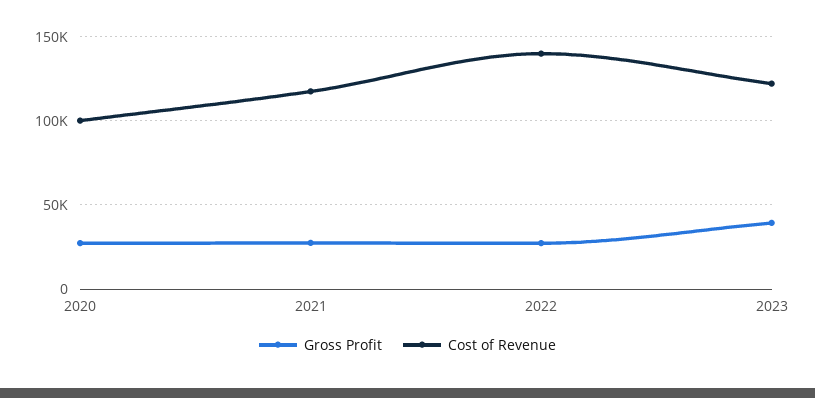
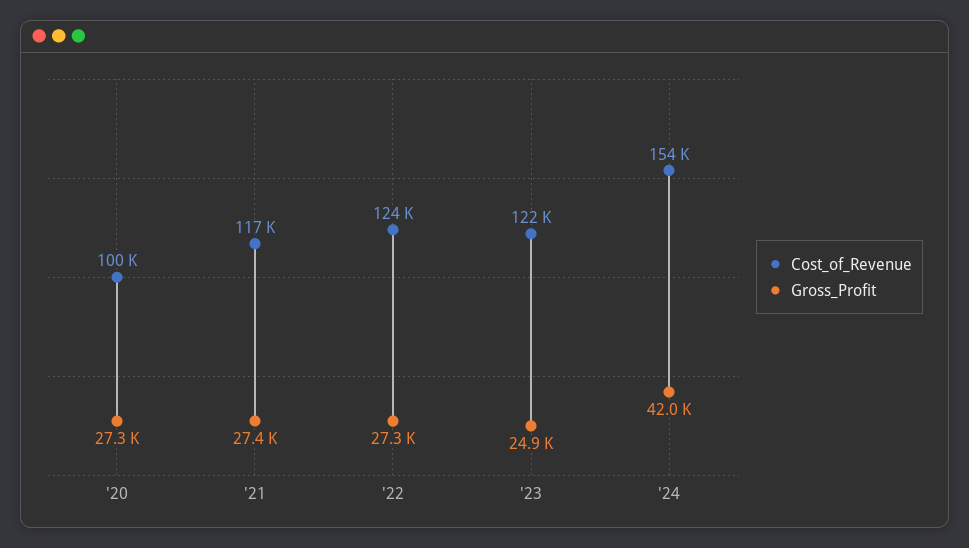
Cost of Revenue, 2022: 140000 -> 124000
Gross Profit, 2023: 40000 -> 24900
Cost of Revenue, '24: none -> 154000
Gross Profit, '24: none -> 42000

